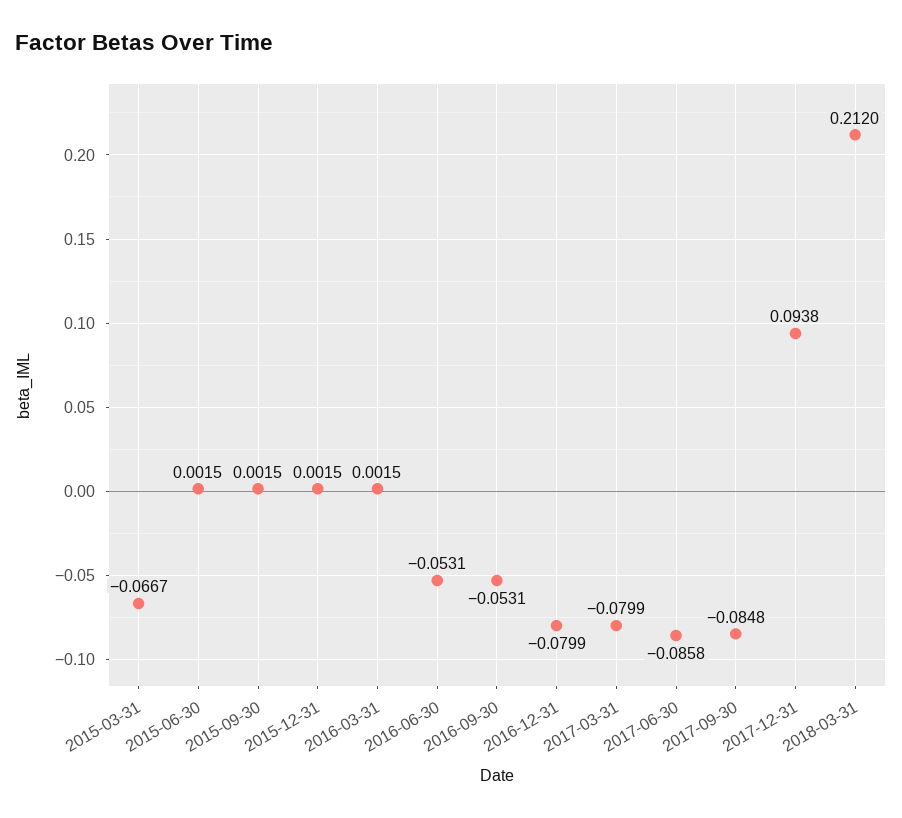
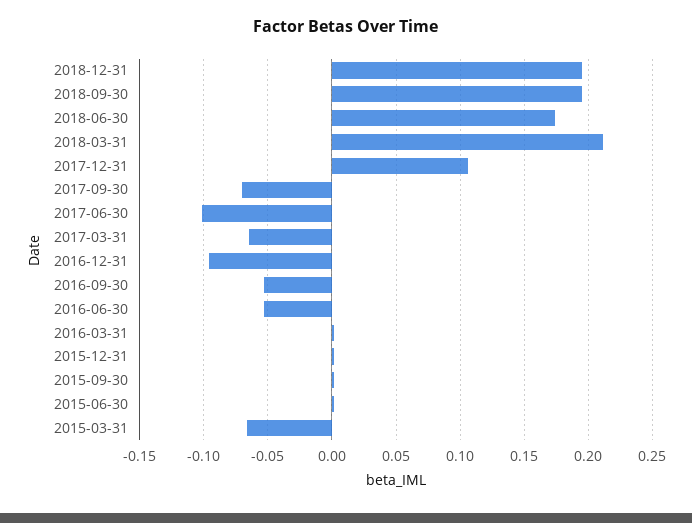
2016-12-31: -0.0799 -> -0.095
2017-03-31: -0.0799 -> -0.065
2017-06-30: -0.0858 -> -0.1
2017-09-30: -0.0848 -> -0.07
2017-12-31: 0.0938 -> 0.105
2018-12-31: none -> 0.195
2018-09-30: none -> 0.195
2018-06-30: none -> 0.175

